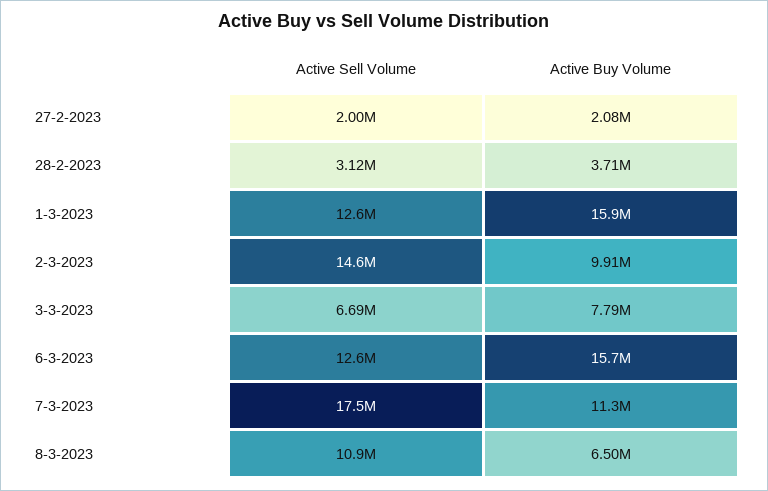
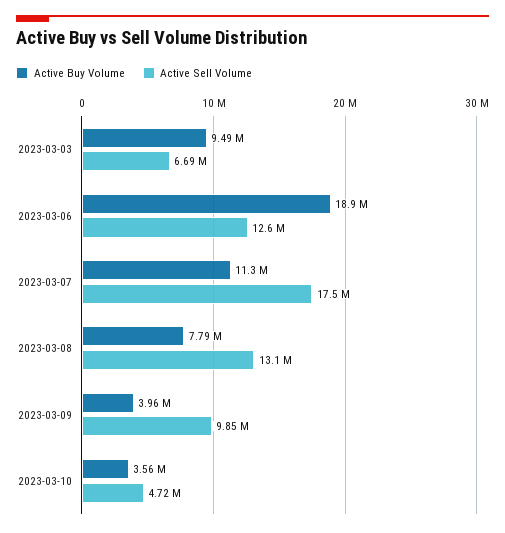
Active Sell Volume, 27-2-2023: 2000000 -> none
Active Buy Volume, 27-2-2023: 2080000 -> none
Active Sell Volume, 28-2-2023: 3120000 -> none
Active Buy Volume, 28-2-2023: 3710000 -> none
Active Sell Volume, 1-3-2023: 12600000 -> none
Active Buy Volume, 1-3-2023: 15900000 -> none
Active Sell Volume, 2-3-2023: 14600000 -> none
Active Buy Volume, 2-3-2023: 9910000 -> none
Active Buy Volume, 3-3-2023: 7790000 -> 9490000
Active Buy Volume, 6-3-2023: 15700000 -> 18900000
Active Sell Volume, 8-3-2023: 10900000 -> 13100000
Active Buy Volume, 8-3-2023: 6500000 -> 7790000
Active Buy Volume, 2023-03-09: none -> 3960000
Active Sell Volume, 2023-03-09: none -> 9850000
Active Buy Volume, 2023-03-10: none -> 3560000
Active Sell Volume, 2023-03-10: none -> 4720000

